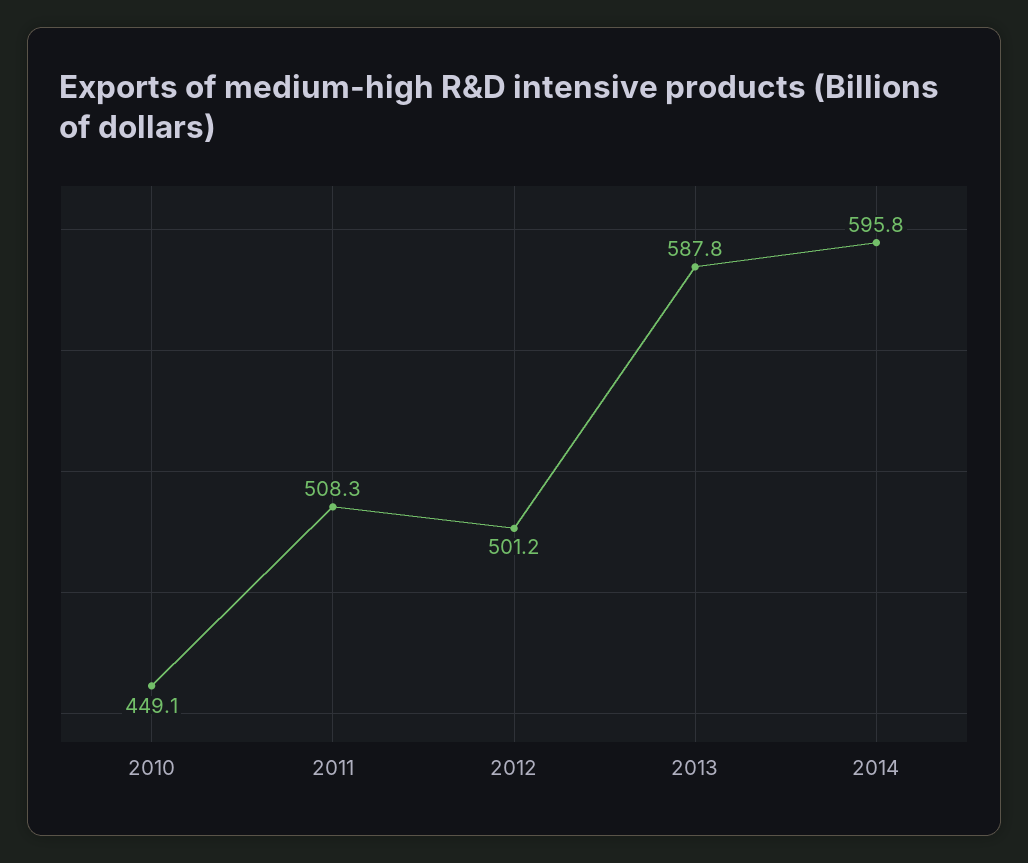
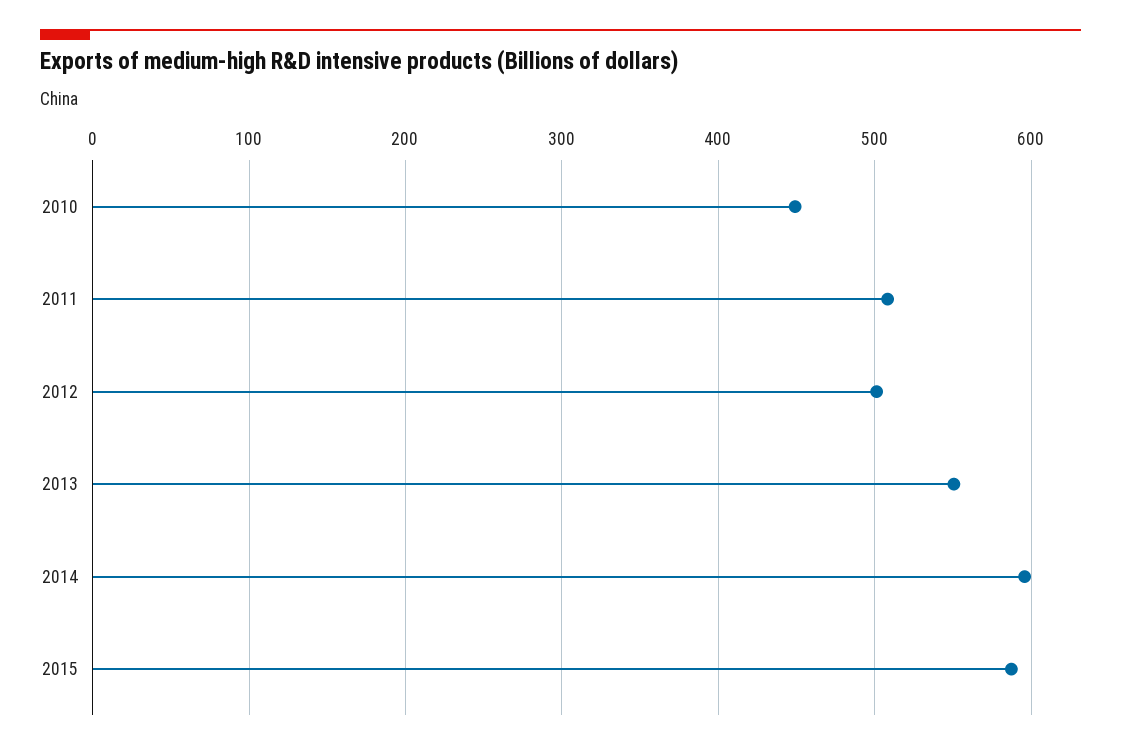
2013: 587.8 -> 550
2015: none -> 590

